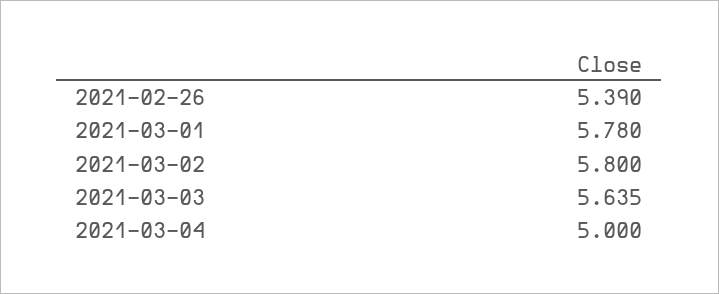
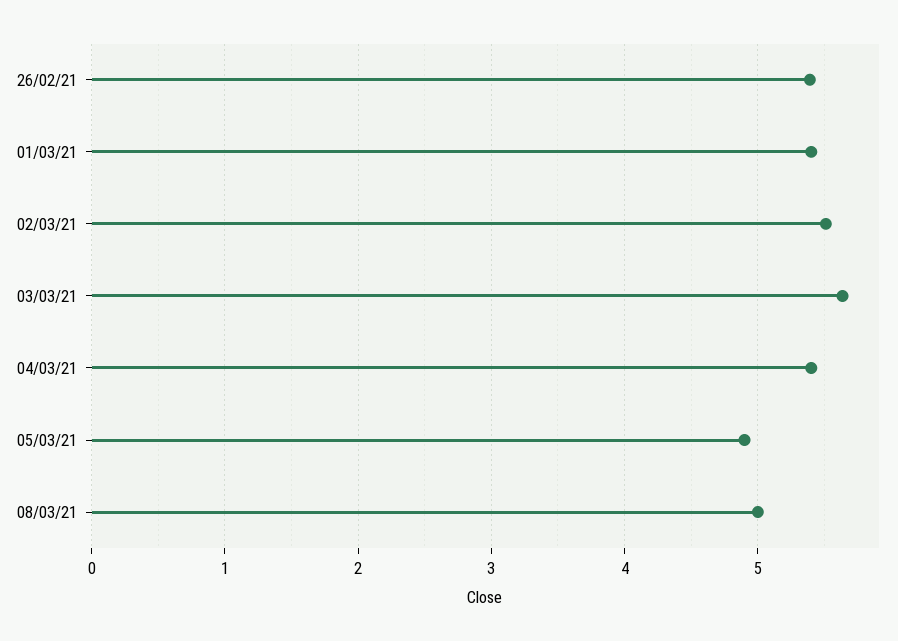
2021-03-01: 5.78 -> 5.4
2021-03-02: 5.8 -> 5.5
2021-03-04: 5 -> 5.4
05/03/21: none -> 4.9
08/03/21: none -> 5

